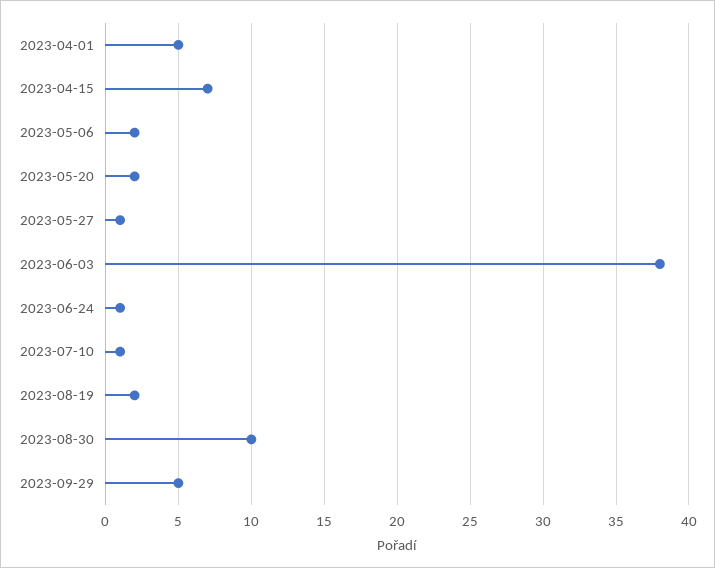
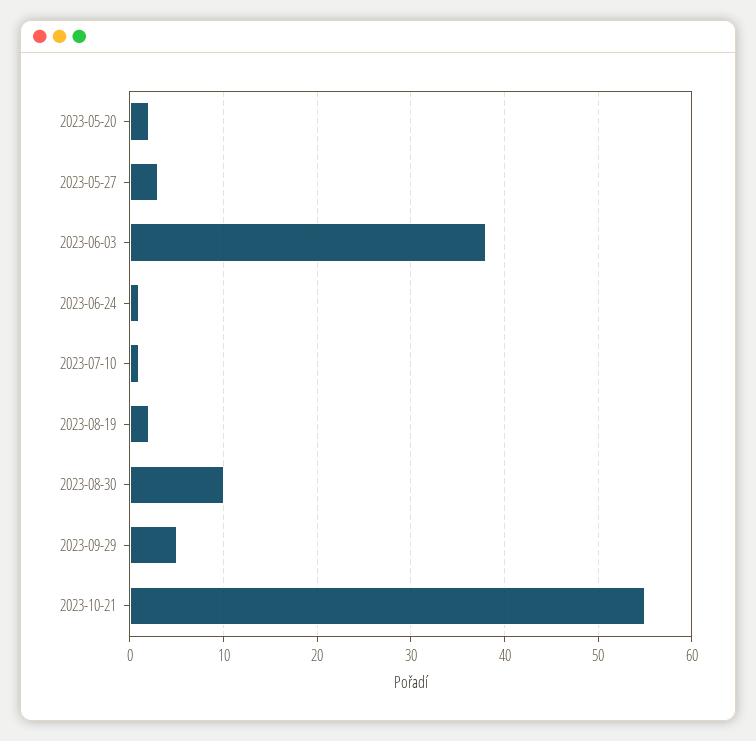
2023-04-01: 5 -> none
2023-04-15: 7 -> none
2023-05-06: 2 -> none
2023-05-27: 1 -> 3
2023-10-21: none -> 55

